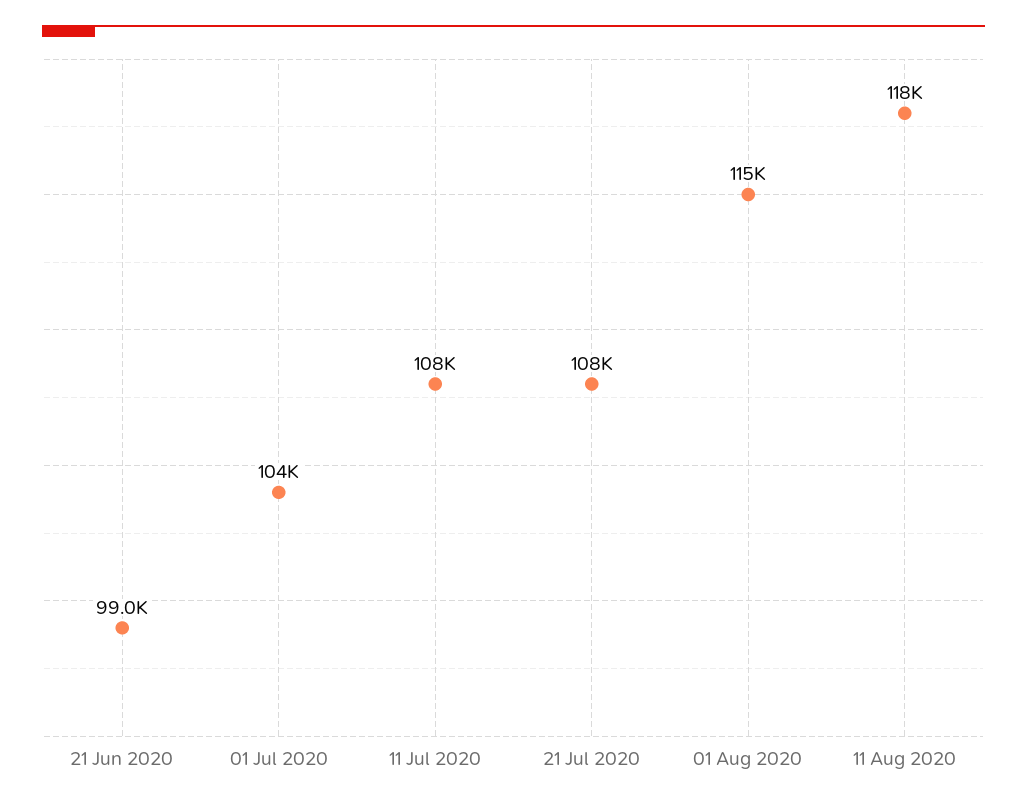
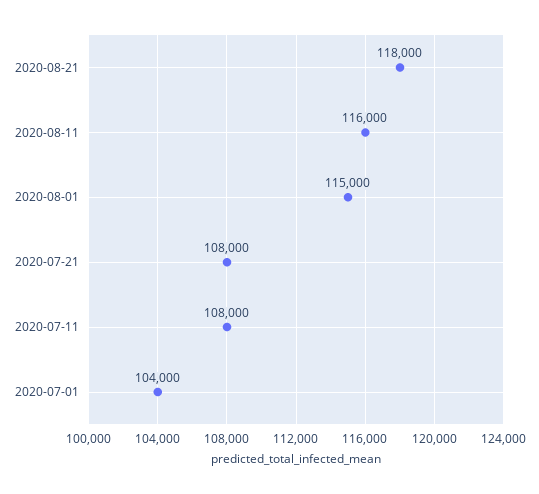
21 Jun 2020: 99000 -> none
11 Aug 2020: 118000 -> 116000
2020-08-21: none -> 118000

